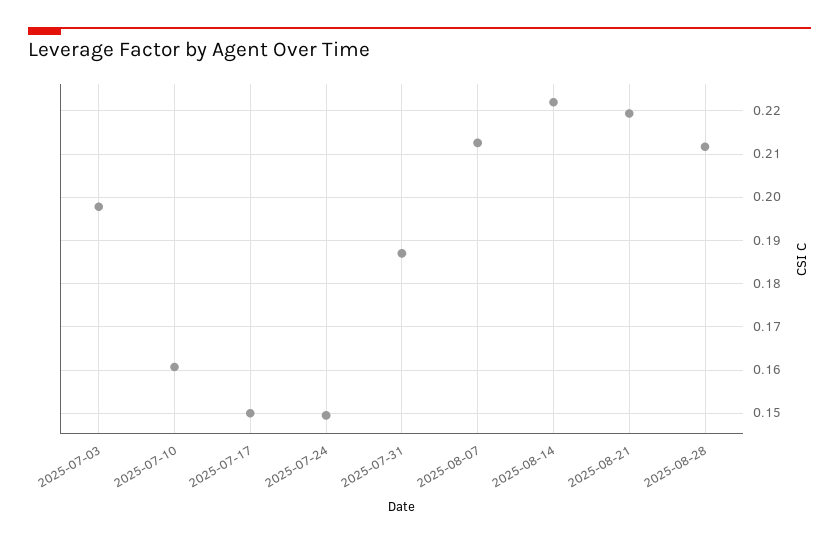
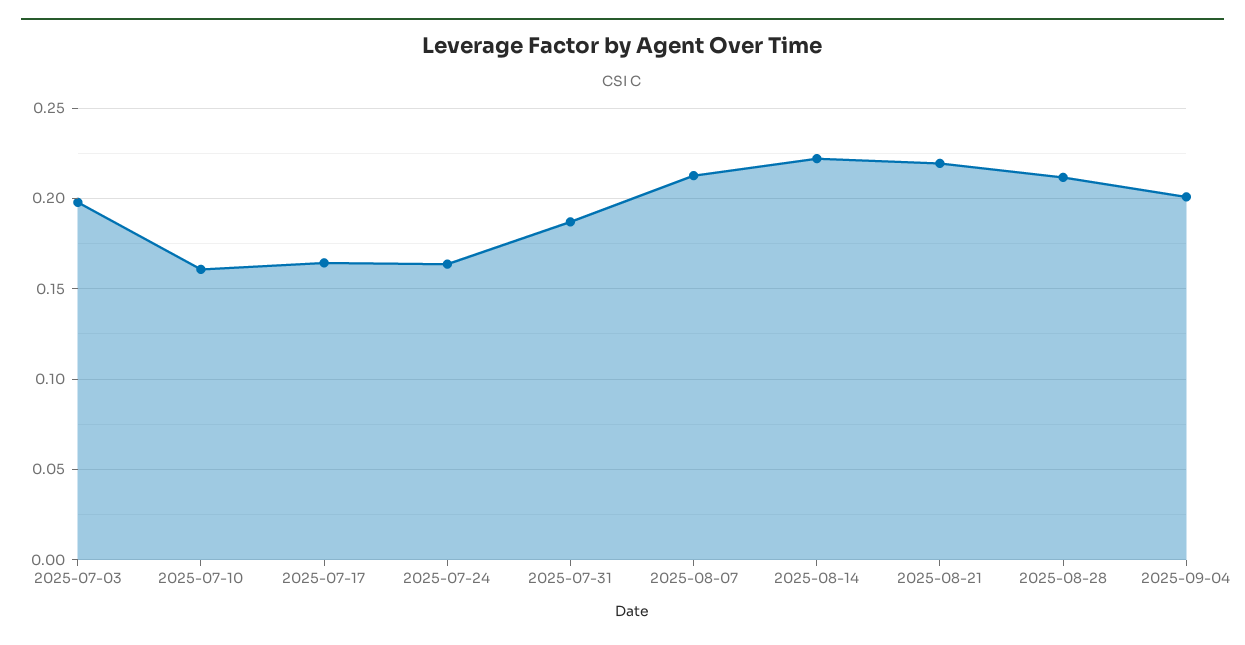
2025-07-17: 0.15 -> 0.165
2025-07-24: 0.15 -> 0.165
2025-09-04: none -> 0.2

